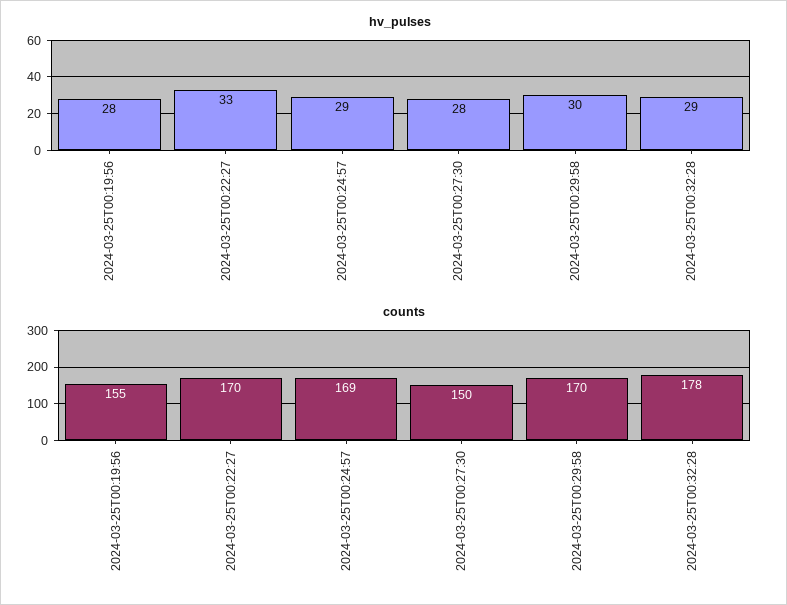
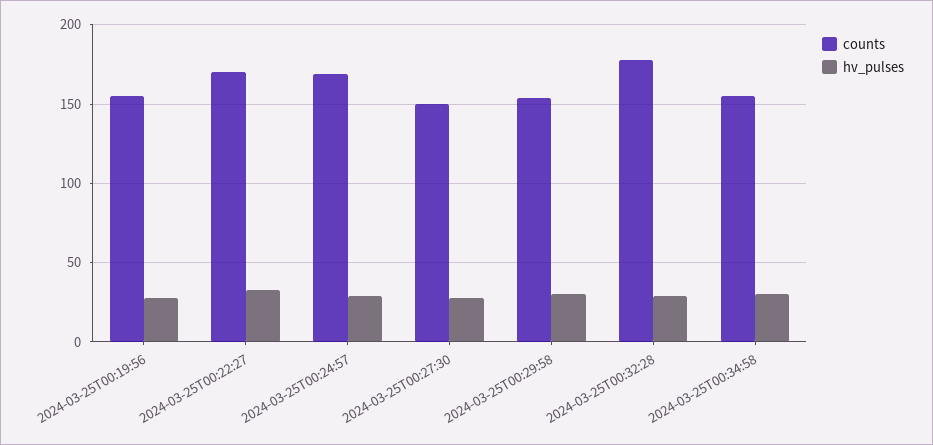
counts, 2024-03-25T00:29:58: 170 -> 155
counts, 2024-03-25T00:34:58: none -> 155
hv_pulses, 2024-03-25T00:34:58: none -> 30

